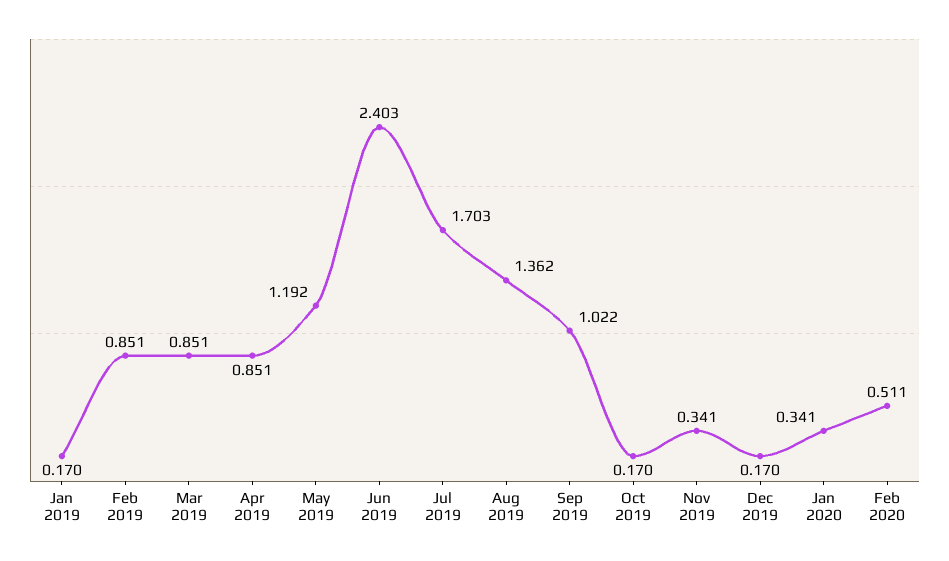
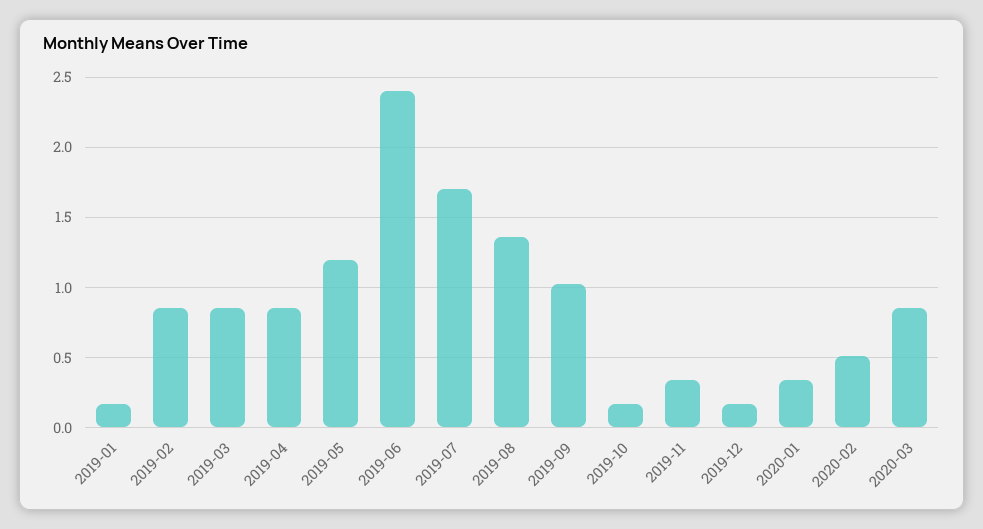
2020-03: none -> 0.85

